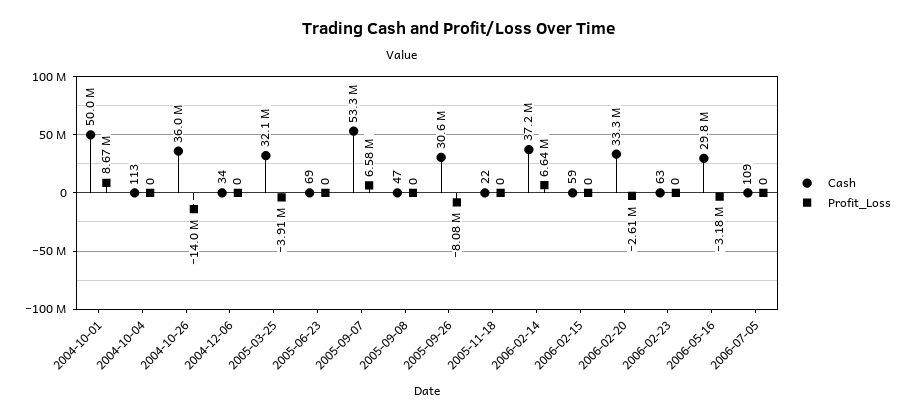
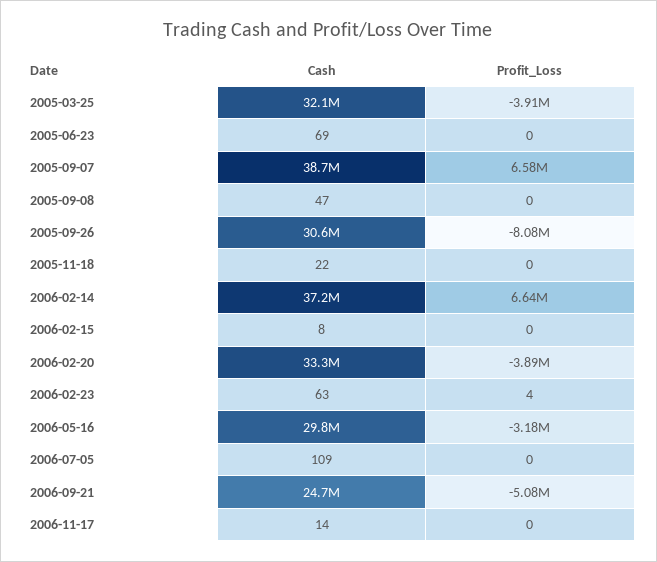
Cash, 2004-10-01: 50000000 -> none
Profit_Loss, 2004-10-01: 8670000 -> none
Cash, 2004-10-04: 113 -> none
Profit_Loss, 2004-10-04: 0 -> none
Cash, 2004-10-26: 36000000 -> none
Profit_Loss, 2004-10-26: -14000000 -> none
Cash, 2004-12-06: 34 -> none
Profit_Loss, 2004-12-06: 0 -> none
Cash, 2005-09-07: 53300000 -> 38700000
Cash, 2006-02-15: 59 -> 8
Profit_Loss, 2006-02-20: -2610000 -> -3890000
Profit_Loss, 2006-02-23: 0 -> 4
Cash, 2006-09-21: none -> 24700000
Profit_Loss, 2006-09-21: none -> -5080000
Cash, 2006-11-17: none -> 14
Profit_Loss, 2006-11-17: none -> 0

